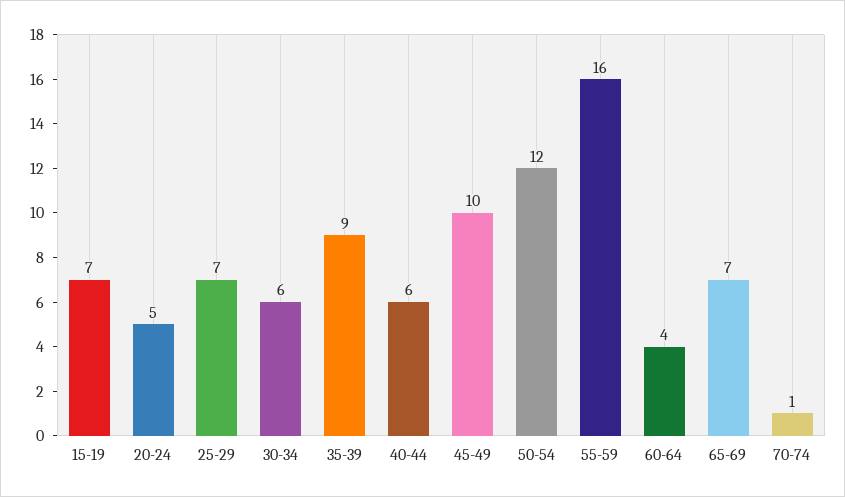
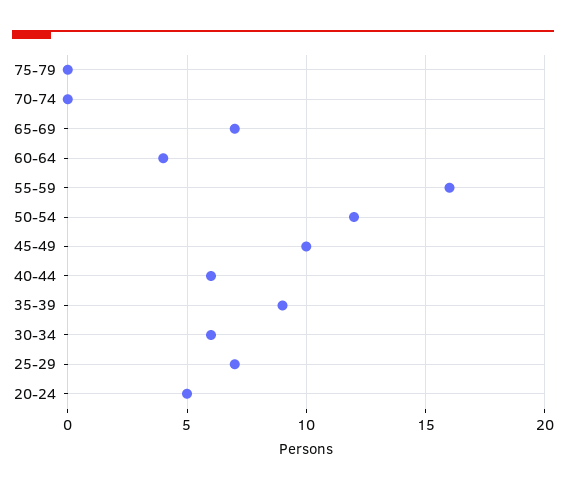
15-19: 7 -> none
70-74: 1 -> 0
75-79: none -> 0

